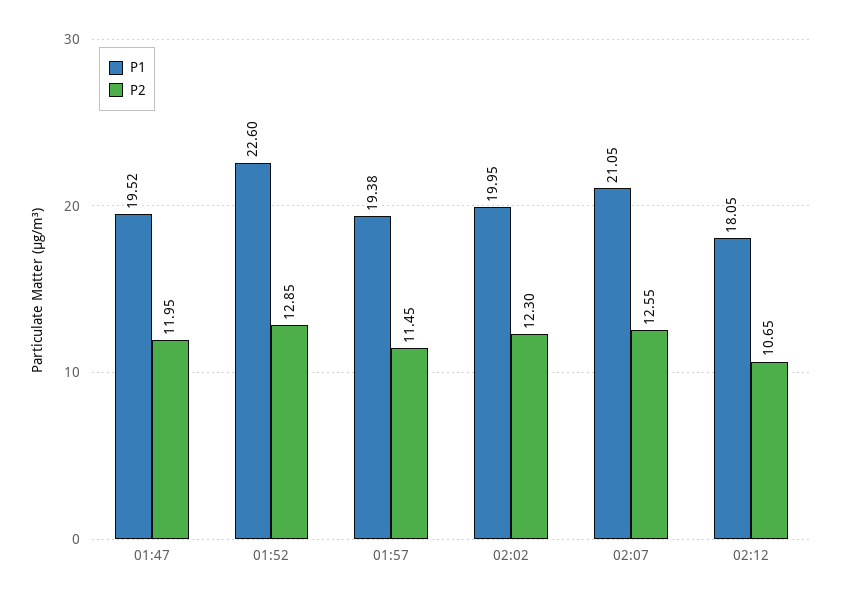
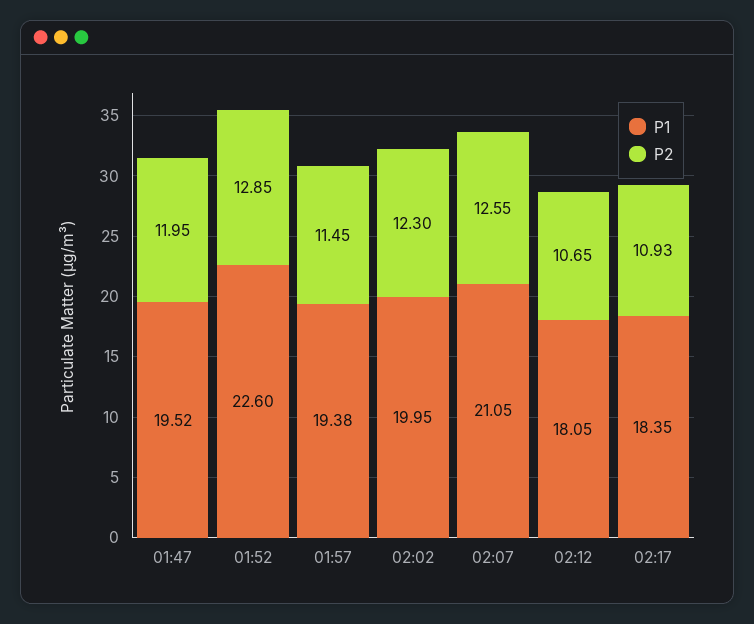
P1, 02:17: none -> 18.35
P2, 02:17: none -> 10.93

